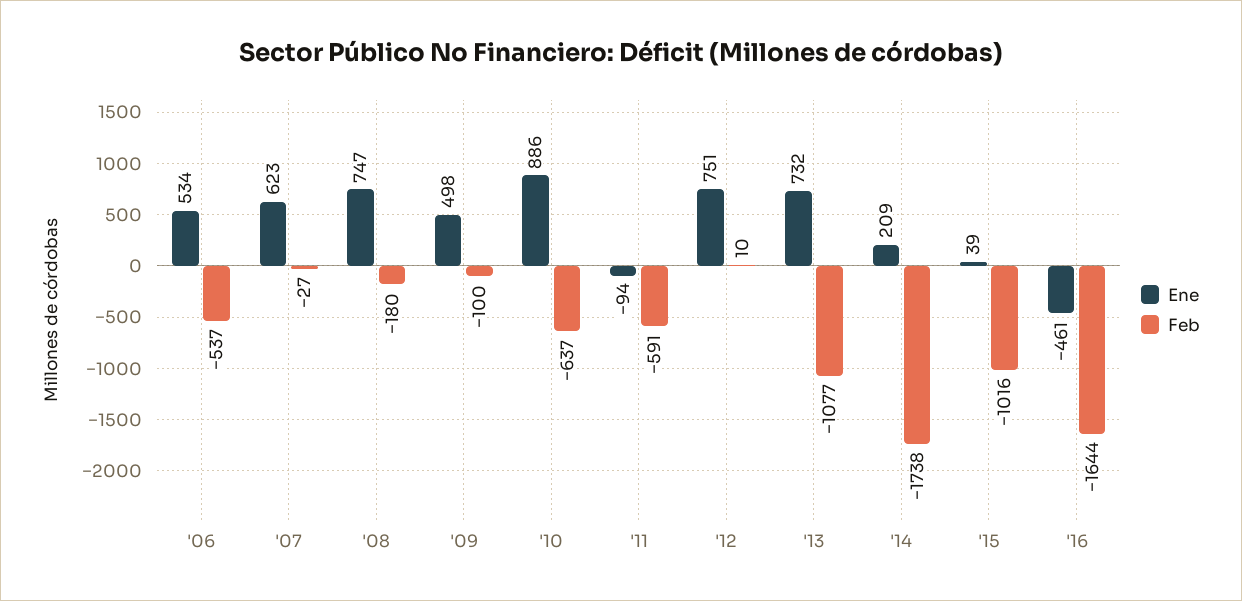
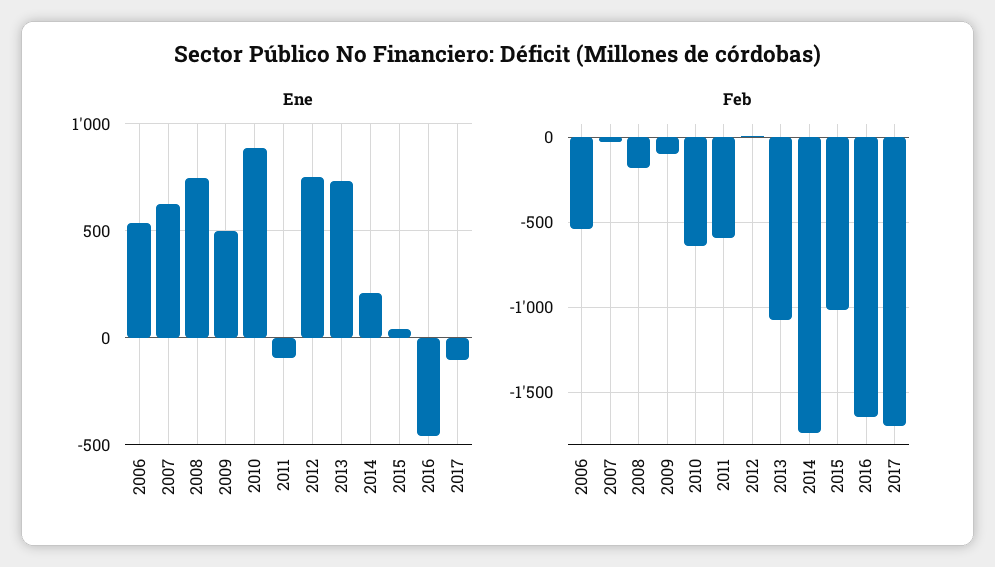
Ene, 2017: none -> -100
Feb, 2017: none -> -1700

